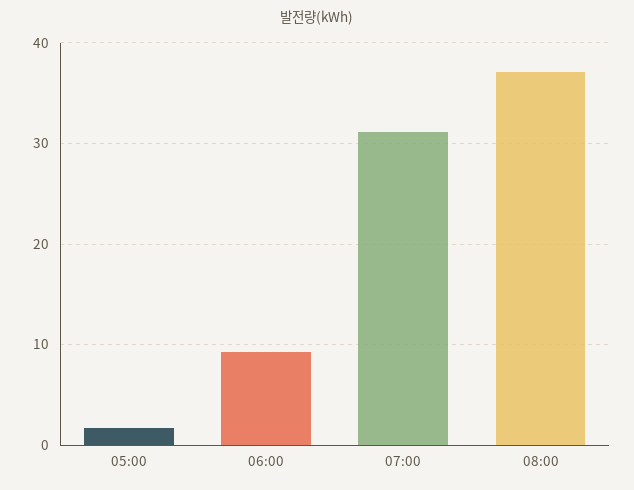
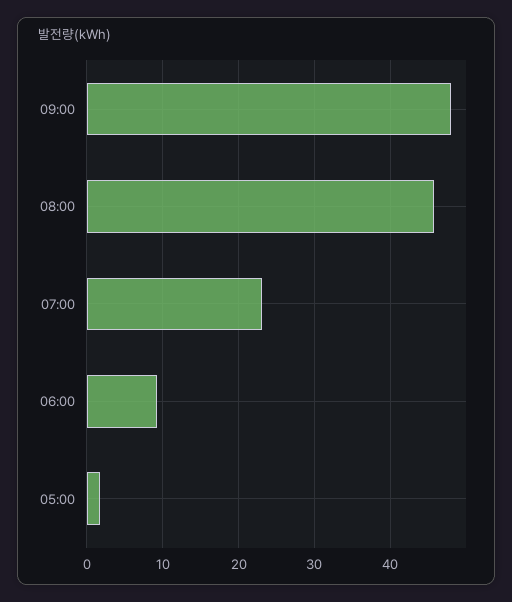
07:00: 31 -> 23
08:00: 37 -> 46
09:00: none -> 48

